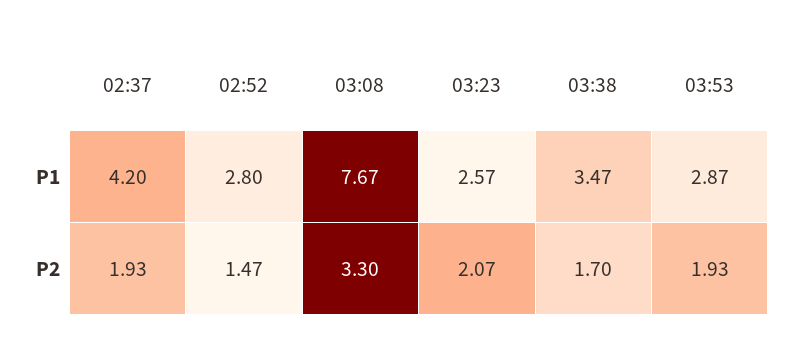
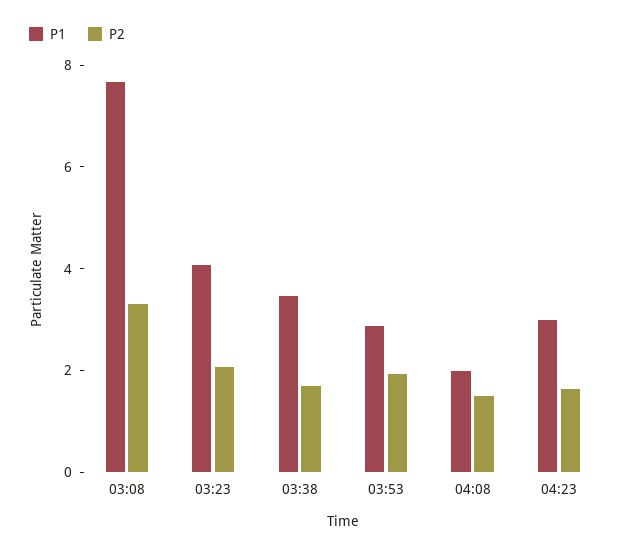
P1, 02:37: 4.2 -> none
P1, 02:52: 2.8 -> none
P1, 03:23: 2.57 -> 4
P2, 02:37: 1.93 -> none
P2, 02:52: 1.47 -> none
P1, 04:08: none -> 2
P2, 04:08: none -> 1.5
P1, 04:23: none -> 3
P2, 04:23: none -> 1.5

